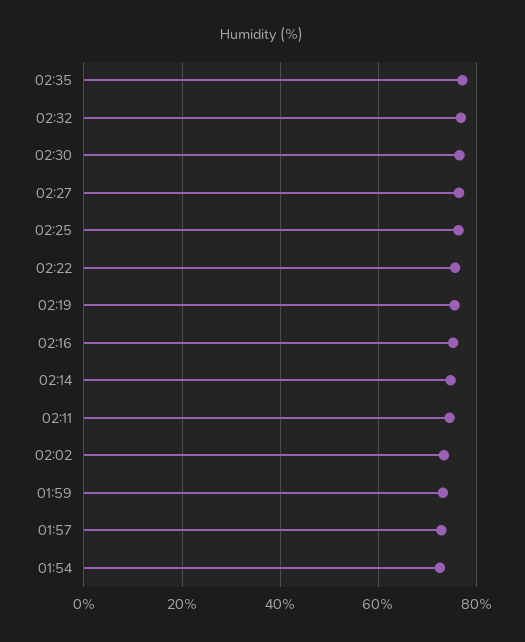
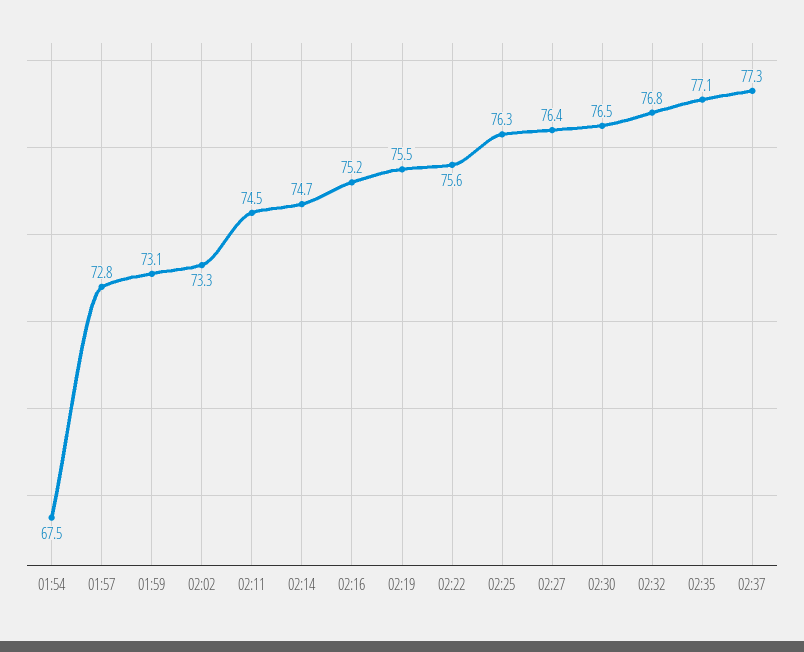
01:54: 72 -> 67.5
02:37: none -> 77.3

